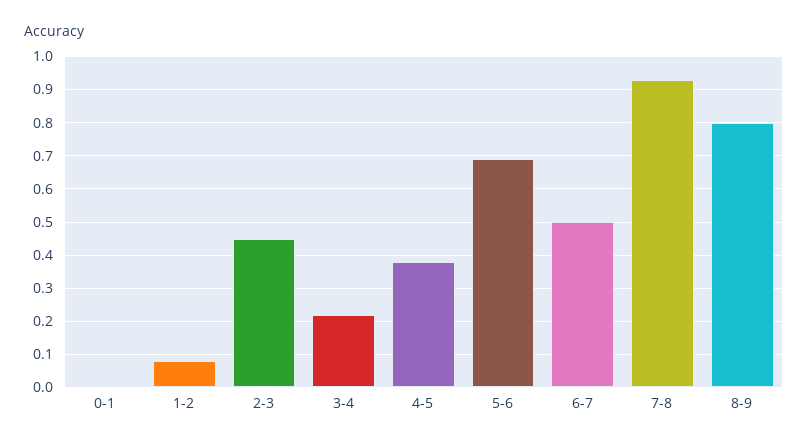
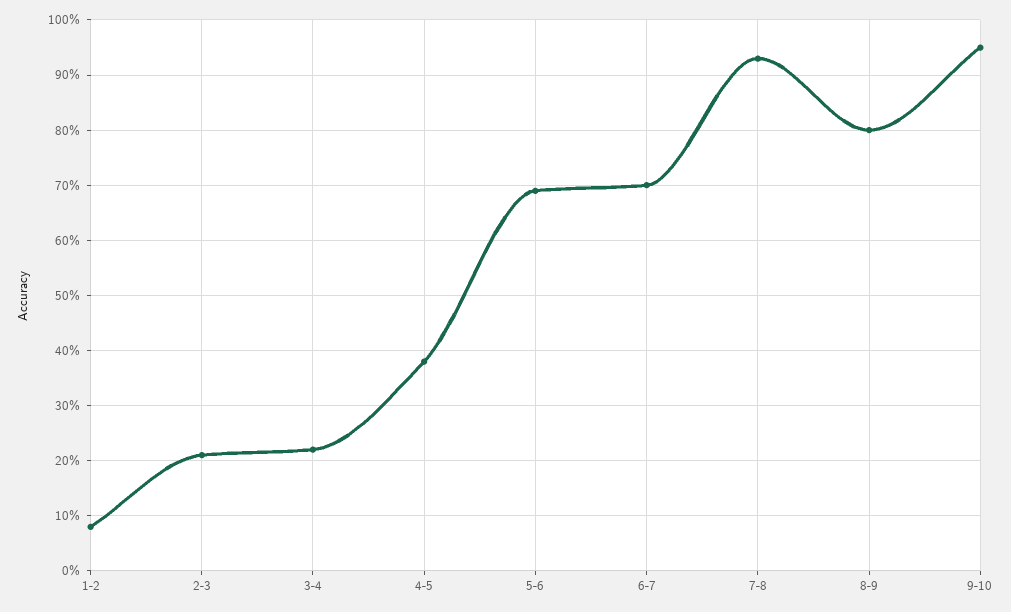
0-1: 0 -> none
2-3: 0.45 -> 0.2
6-7: 0.5 -> 0.7
9-10: none -> 0.95

